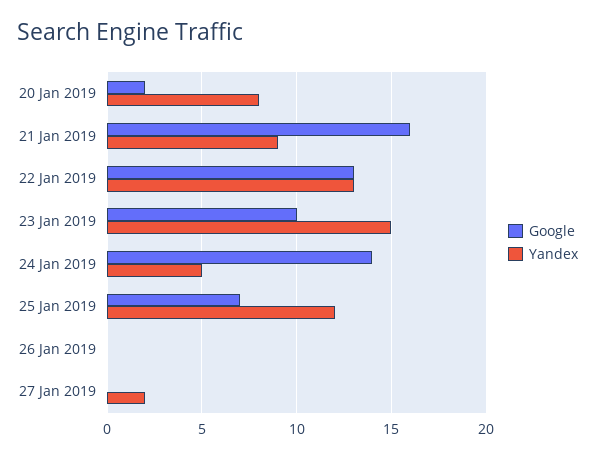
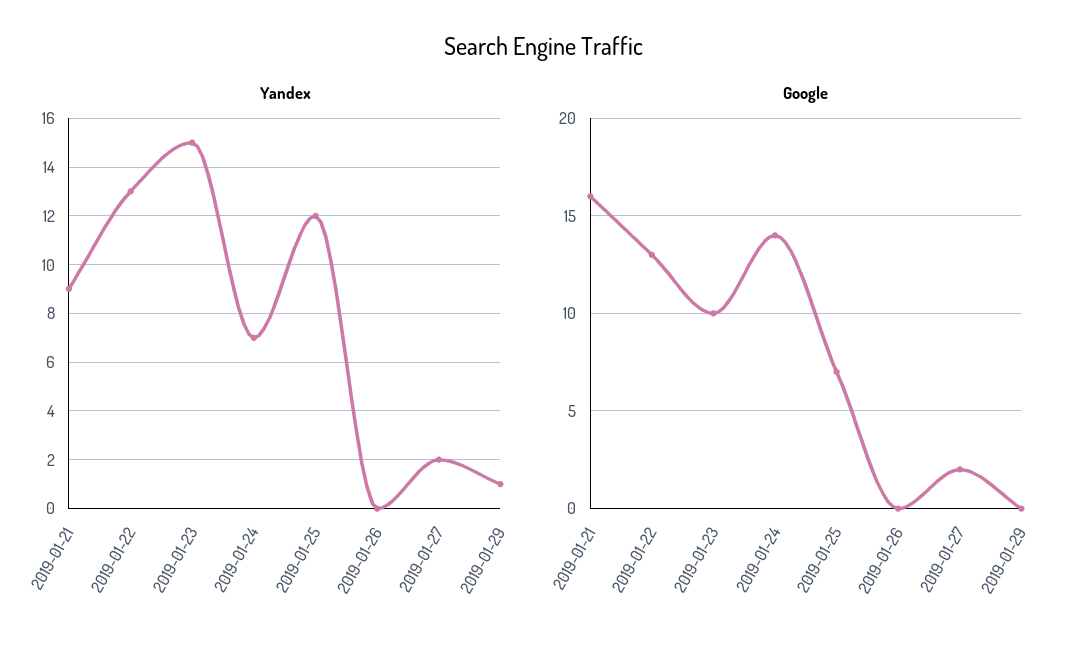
Google, 20 Jan 2019: 2 -> none
Yandex, 20 Jan 2019: 8 -> none
Yandex, 24 Jan 2019: 5 -> 7
Google, 27 Jan 2019: 0 -> 2
Yandex, 2019-01-29: none -> 1
Google, 2019-01-29: none -> 0

